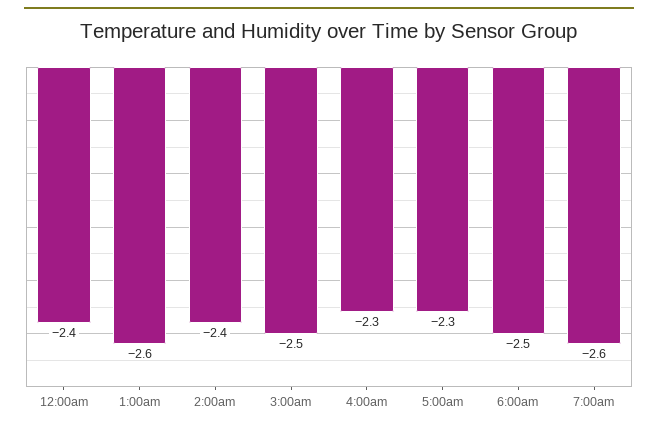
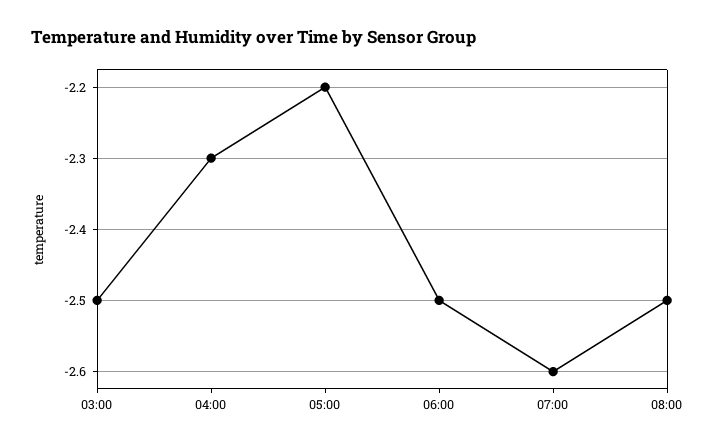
12:00am: -2.4 -> none
1:00am: -2.6 -> none
2:00am: -2.4 -> none
5:00am: -2.3 -> -2.2
08:00: none -> -2.5

